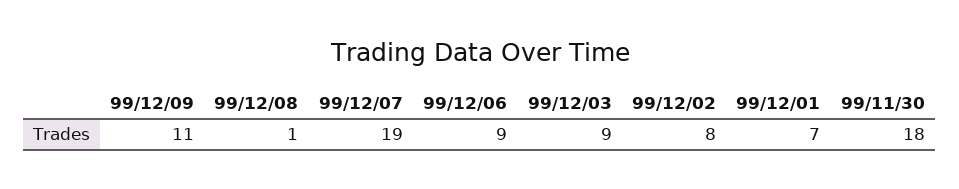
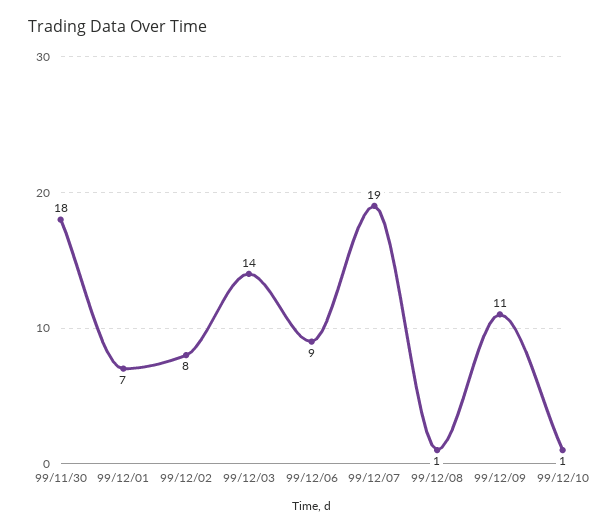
99/12/03: 9 -> 14
99/12/10: none -> 1

